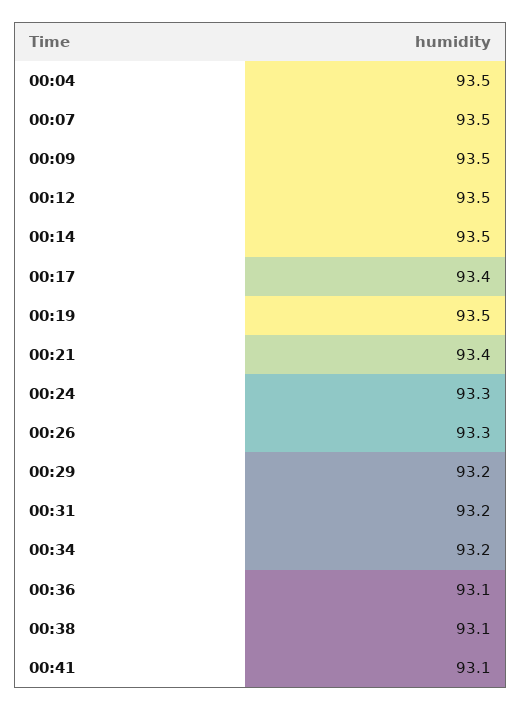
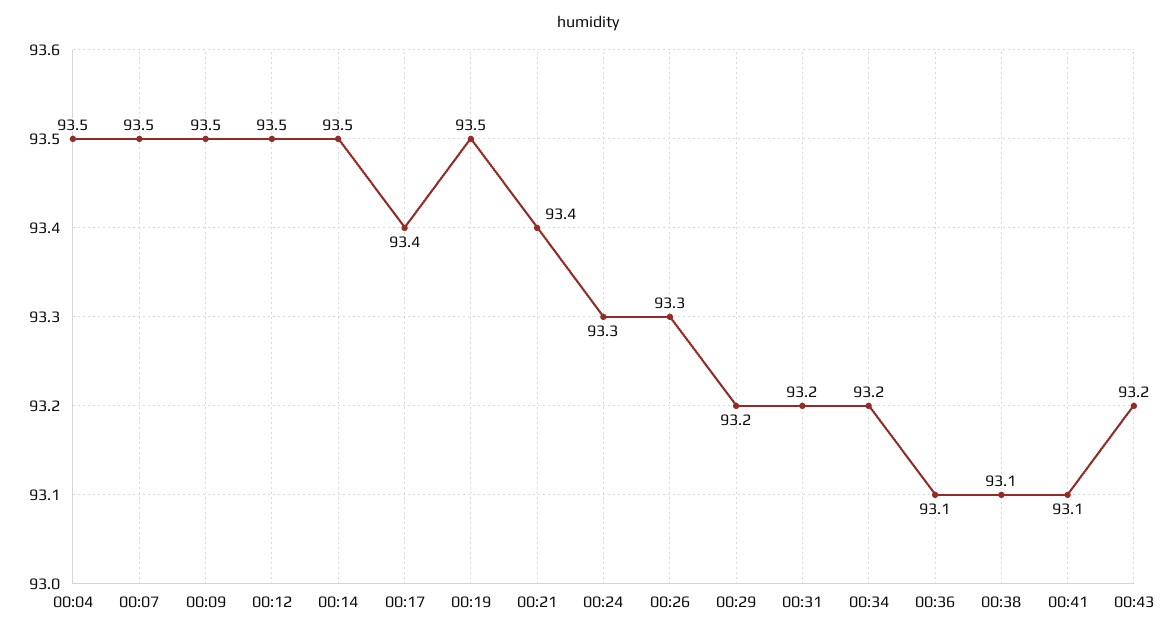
00:43: none -> 93.2

